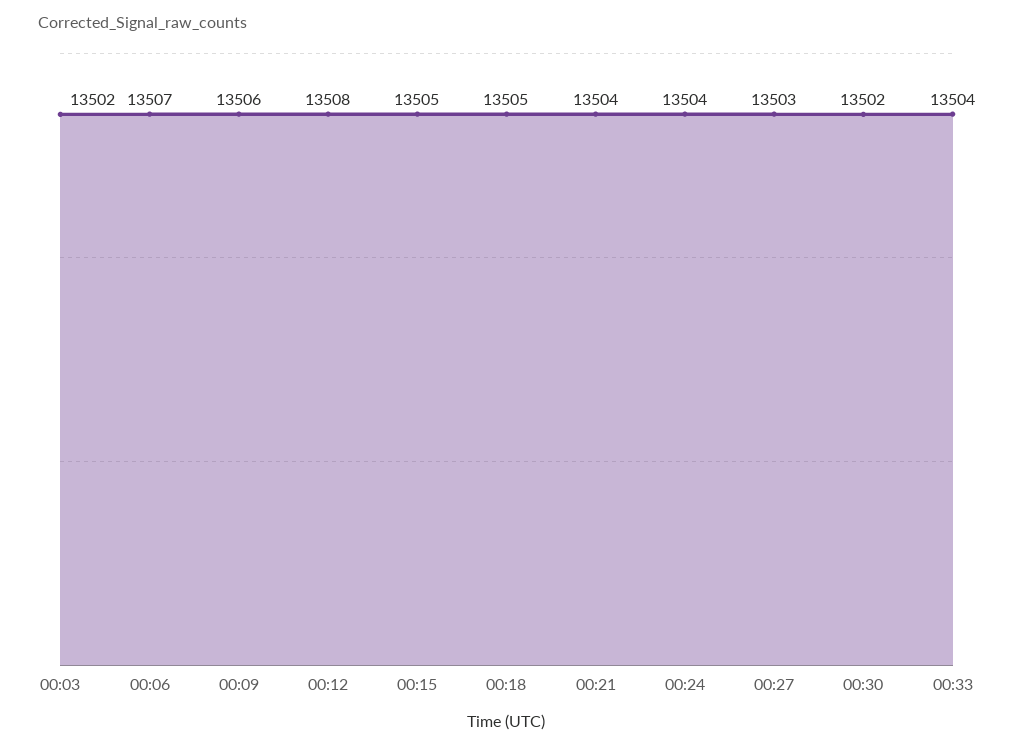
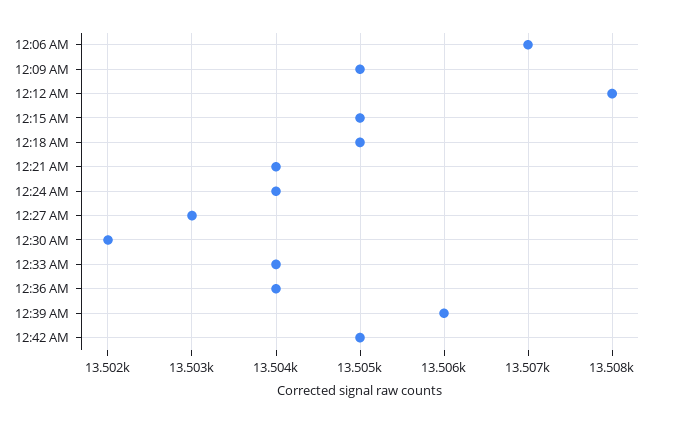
00:03: 13502 -> none
00:09: 13506 -> 13505
12:36 AM: none -> 13504
12:39 AM: none -> 13506
12:42 AM: none -> 13505

